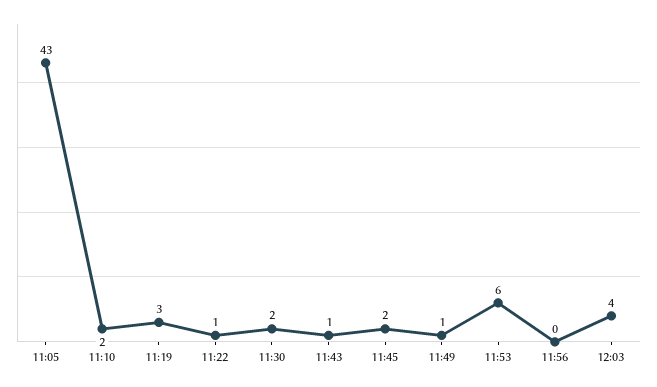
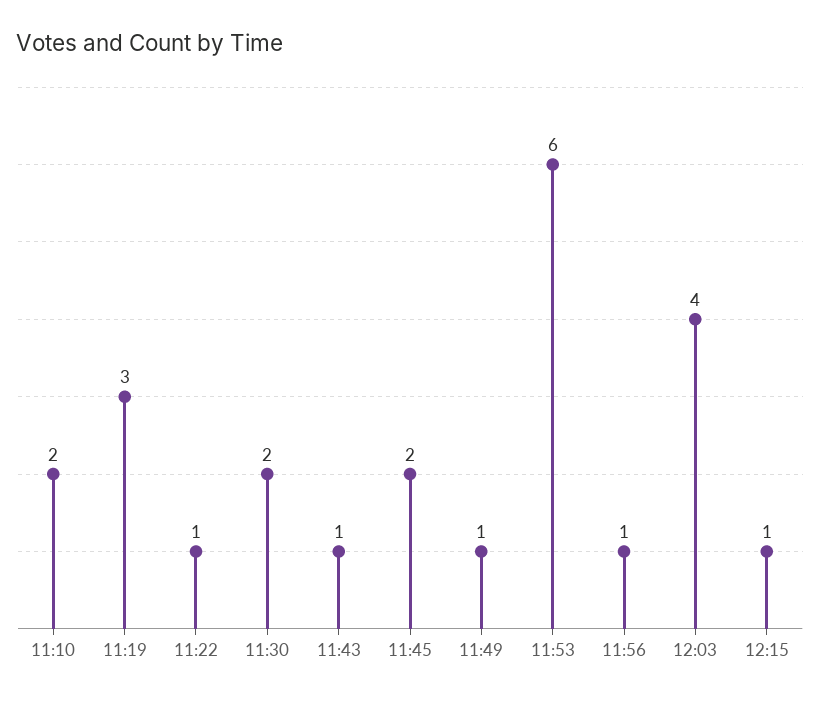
11:05: 43 -> none
11:56: 0 -> 1
12:15: none -> 1

